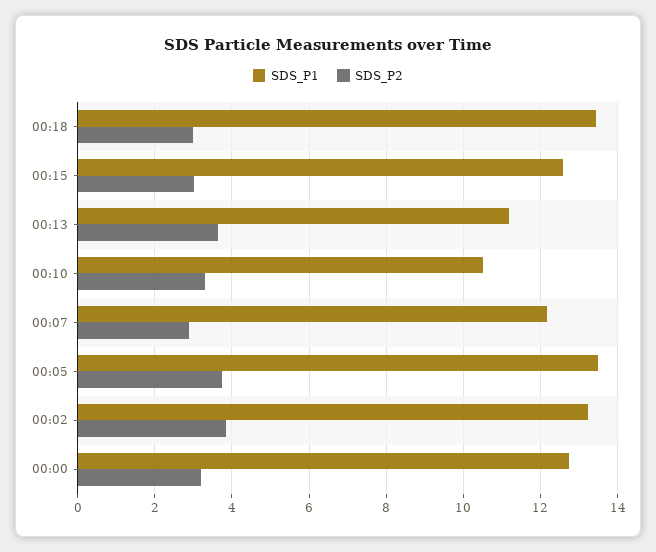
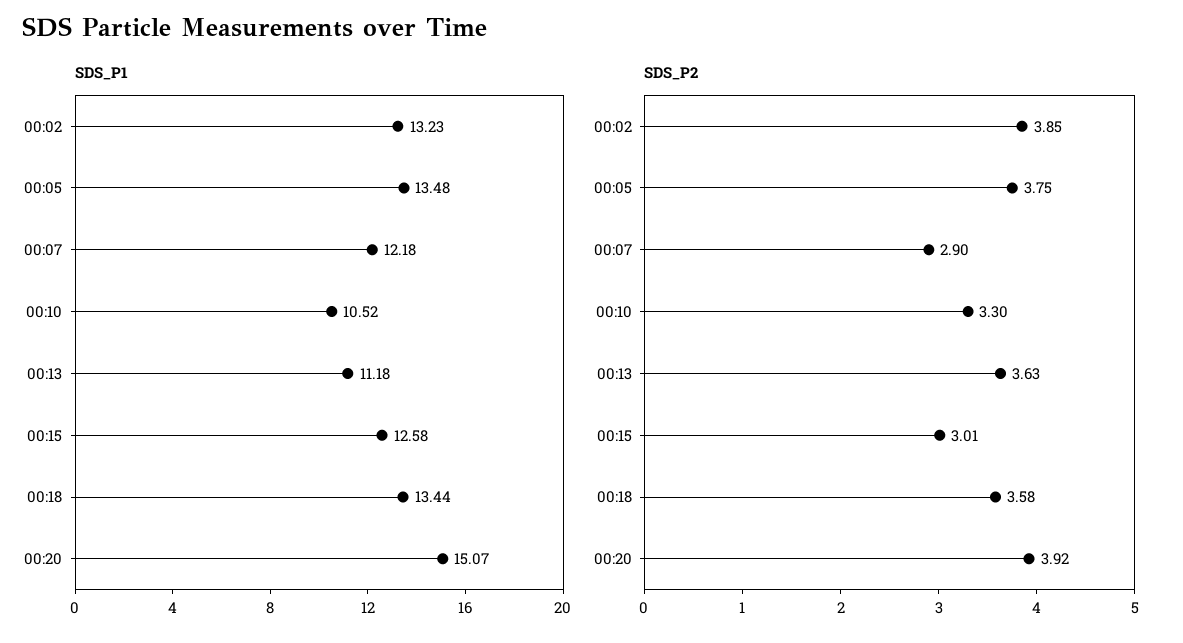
SDS_P2, 00:18: 3 -> 3.58
SDS_P1, 00:00: 12.8 -> none
SDS_P2, 00:00: 3.2 -> none
SDS_P1, 00:20: none -> 15.07
SDS_P2, 00:20: none -> 3.92

